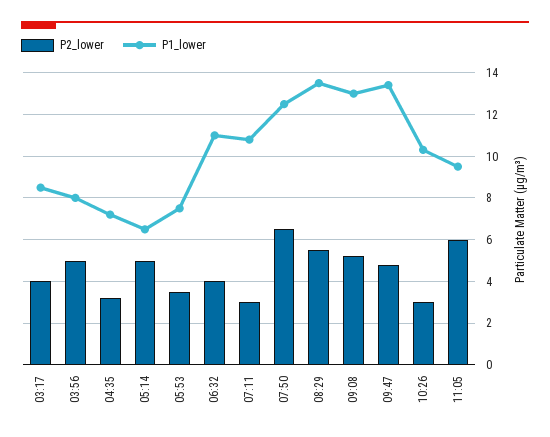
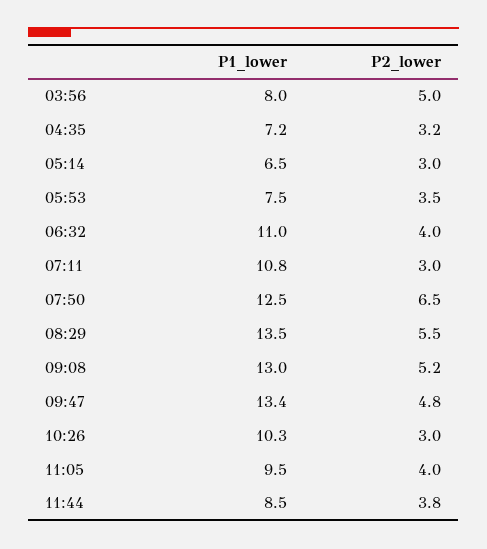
P2_lower, 03:17: 4 -> none
P1_lower, 03:17: 8.5 -> none
P2_lower, 05:14: 5 -> 3
P2_lower, 11:05: 6 -> 4
P1_lower, 11:44: none -> 8.5
P2_lower, 11:44: none -> 3.8

